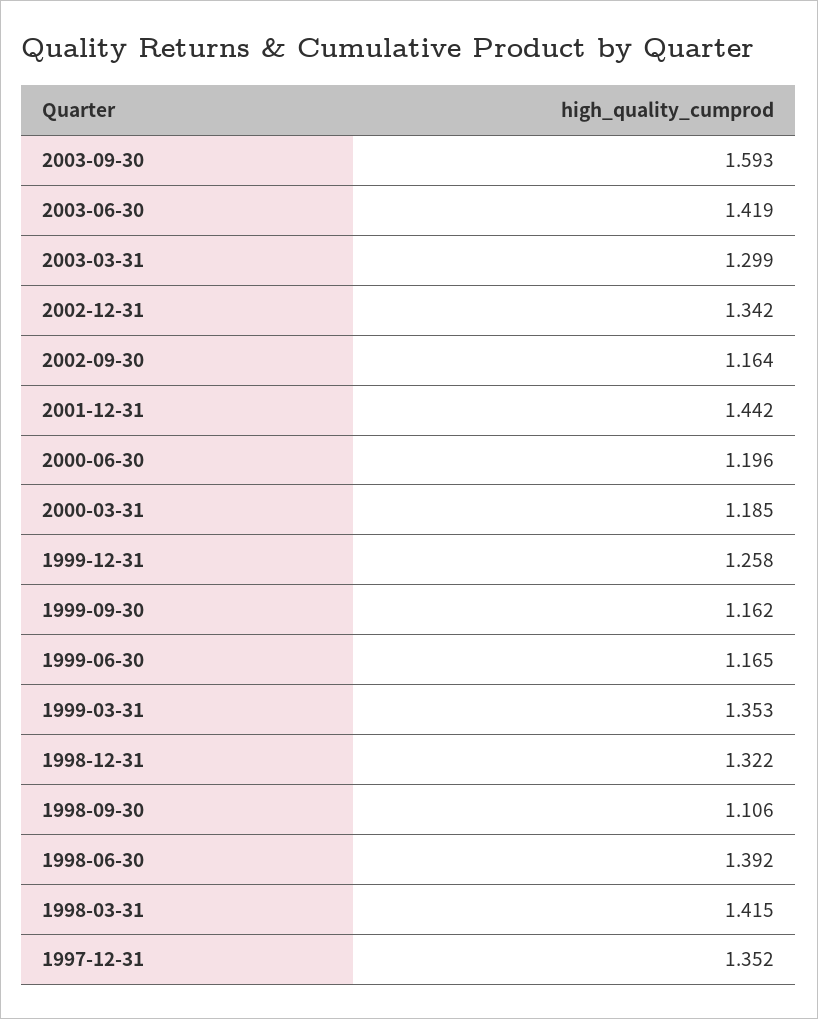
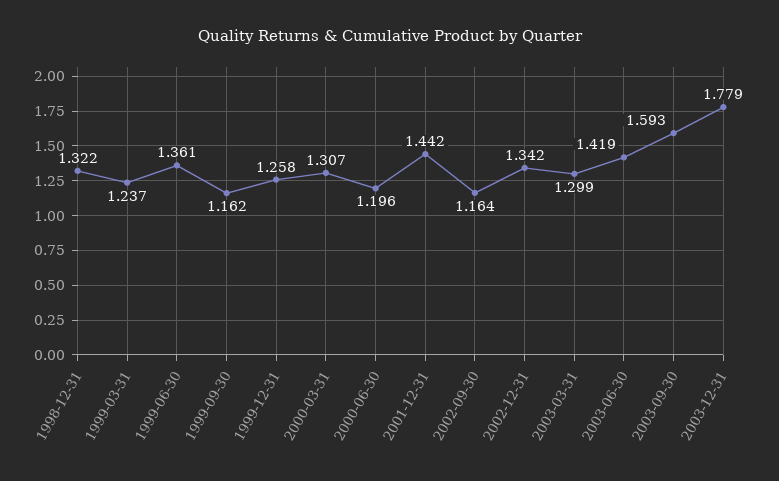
2000-03-31: 1.185 -> 1.307
1999-06-30: 1.165 -> 1.361
1999-03-31: 1.353 -> 1.237
1998-09-30: 1.106 -> none
1998-06-30: 1.392 -> none
1998-03-31: 1.415 -> none
1997-12-31: 1.352 -> none
2003-12-31: none -> 1.779

